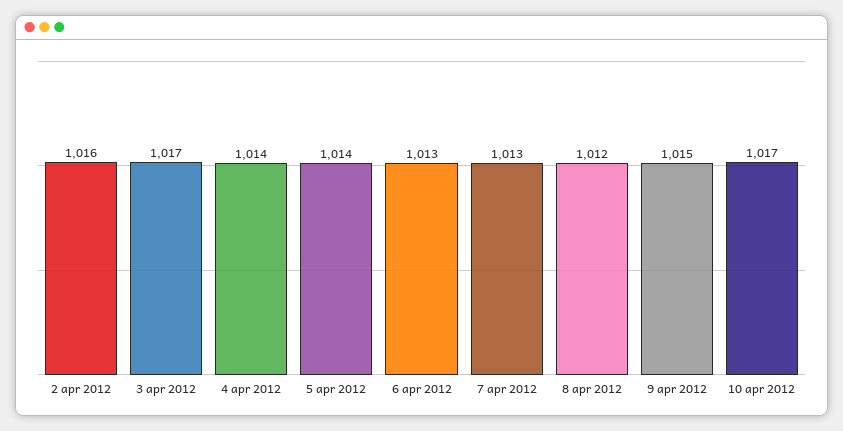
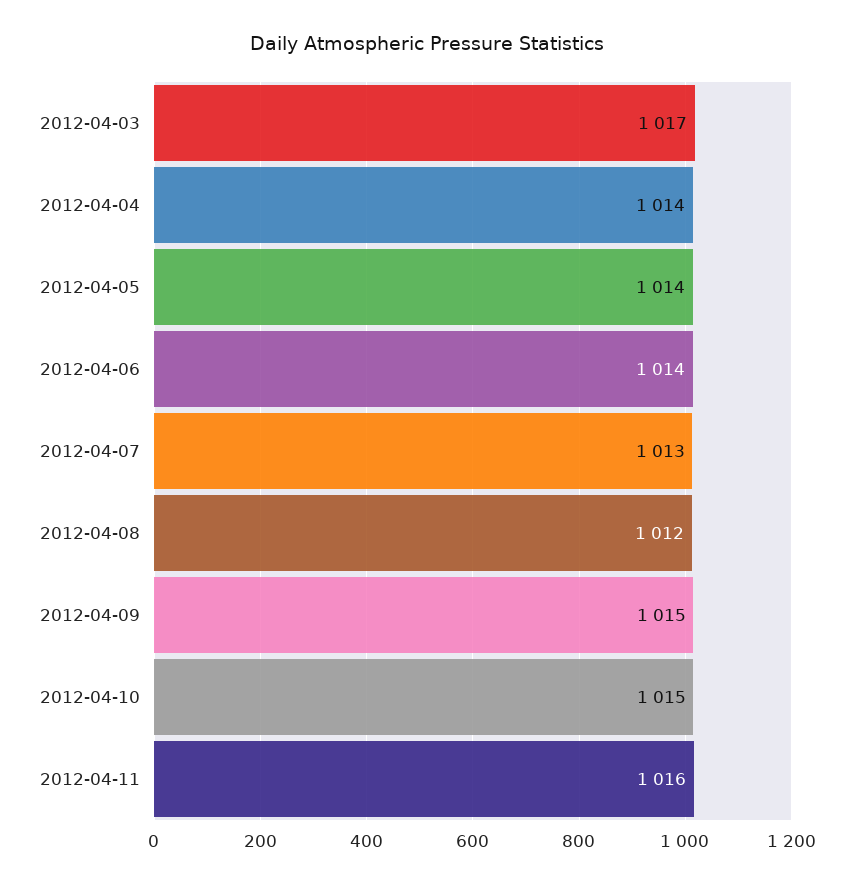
2 apr 2012: 1016 -> none
6 apr 2012: 1013 -> 1014
10 apr 2012: 1017 -> 1015
2012-04-11: none -> 1016

